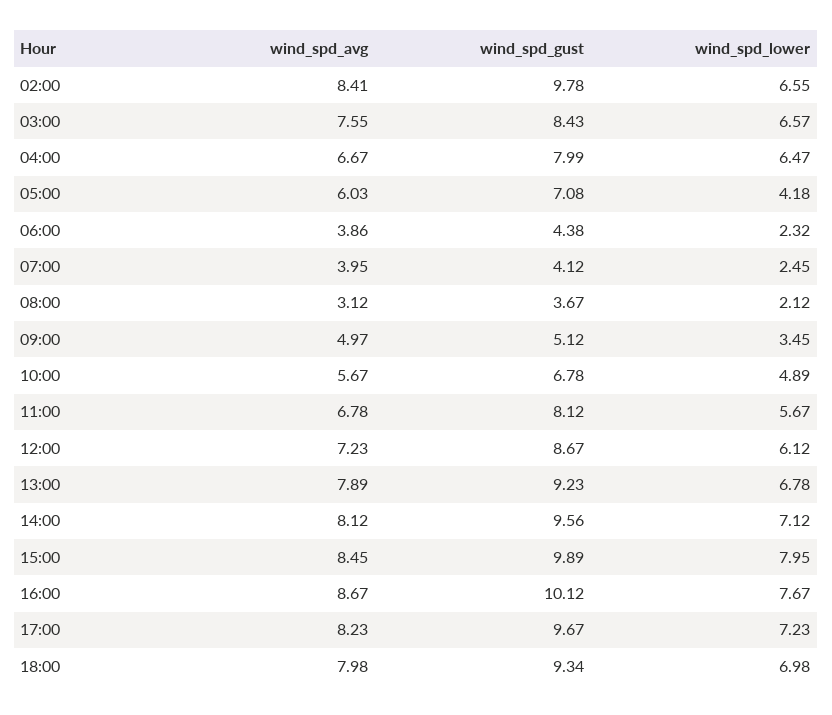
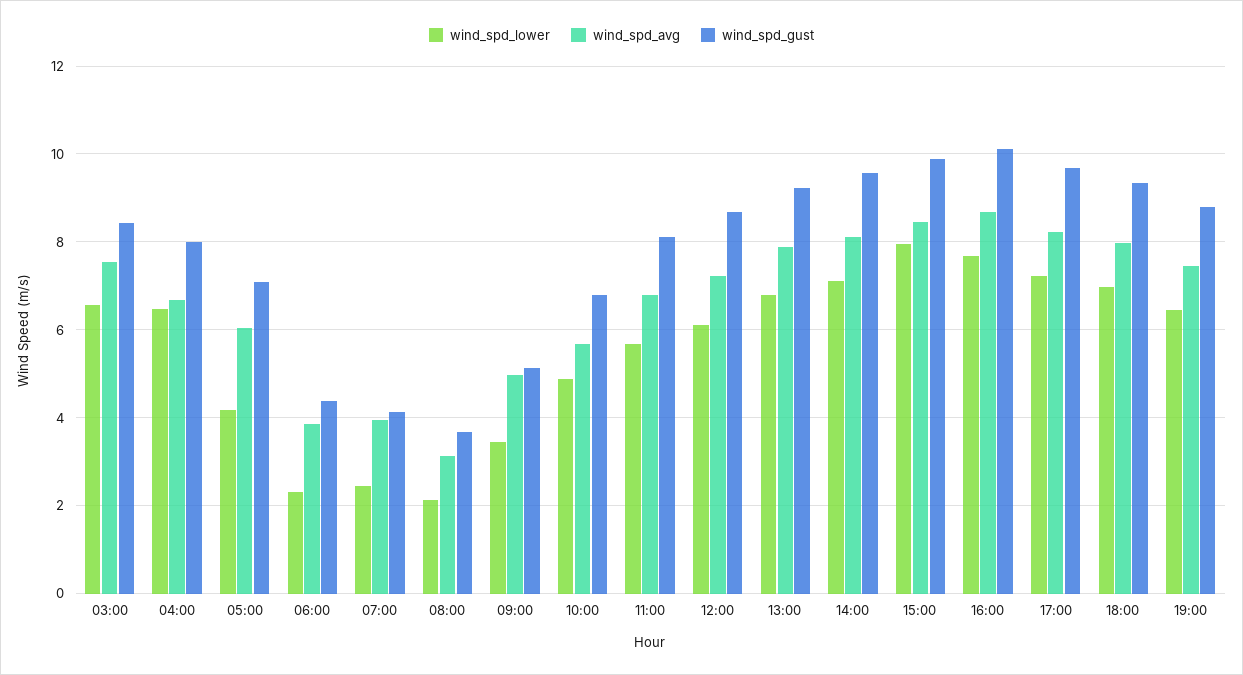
wind_spd_avg, 02:00: 8.41 -> none
wind_spd_gust, 02:00: 9.78 -> none
wind_spd_lower, 02:00: 6.55 -> none
wind_spd_lower, 19:00: none -> 6.4
wind_spd_avg, 19:00: none -> 7.4
wind_spd_gust, 19:00: none -> 8.8

